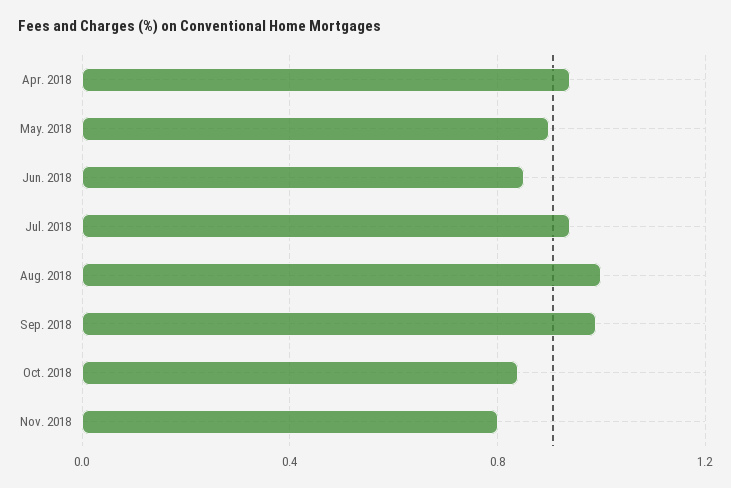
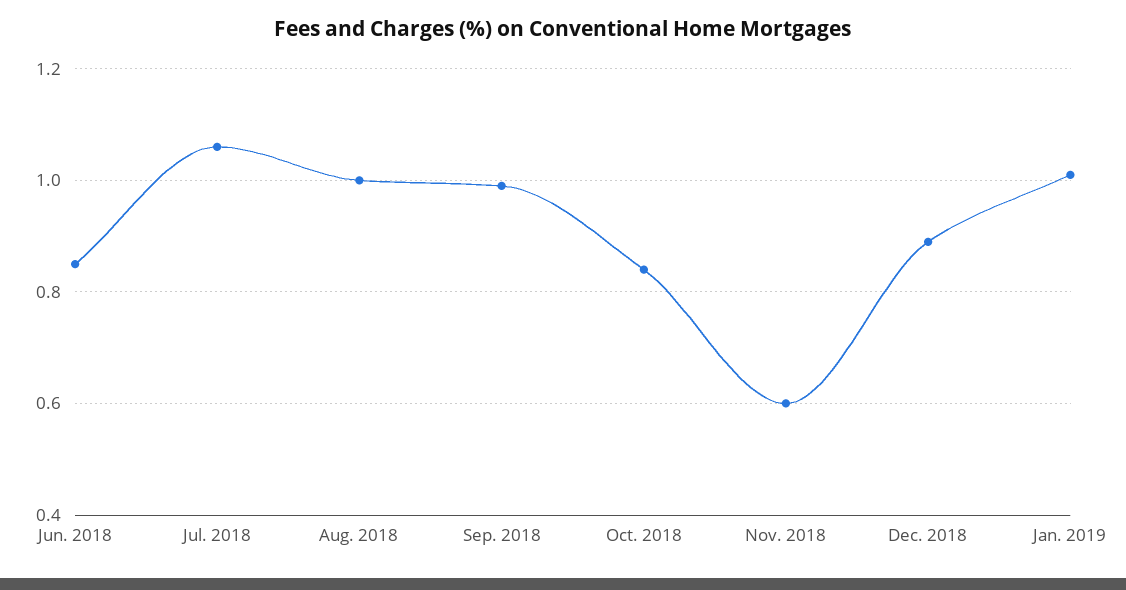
Apr. 2018: 0.95 -> none
May. 2018: 0.9 -> none
Jul. 2018: 0.95 -> 1.05
Nov. 2018: 0.8 -> 0.6
Dec. 2018: none -> 0.9
Jan. 2019: none -> 1

